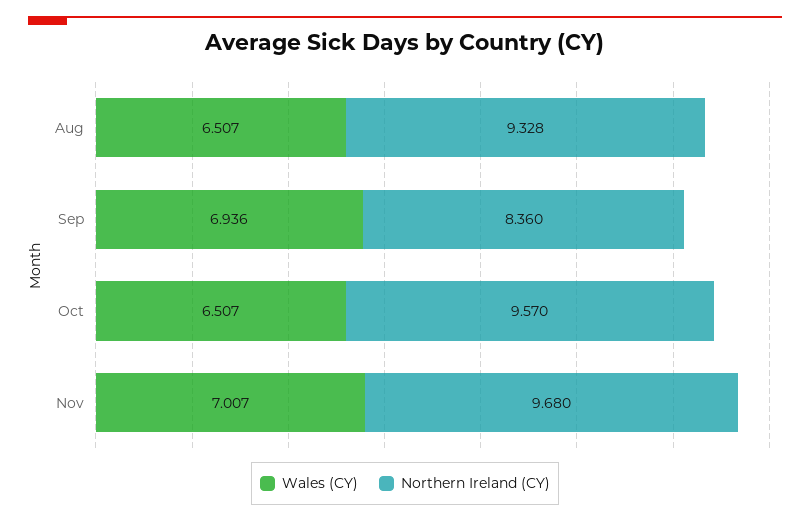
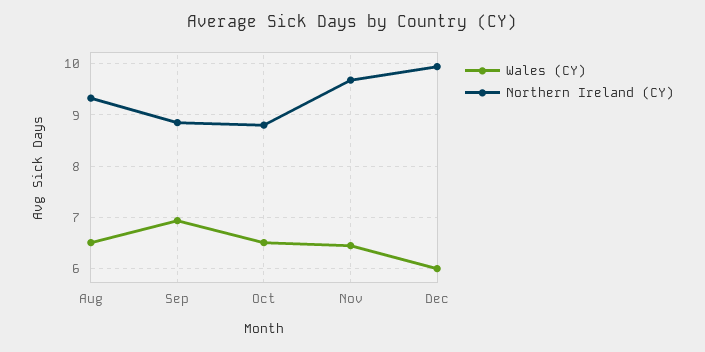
Northern Ireland (CY), Sep: 8.36 -> 8.8
Northern Ireland (CY), Oct: 9.57 -> 8.8
Wales (CY), Nov: 7.007 -> 6.4
Wales (CY), Dec: none -> 6
Northern Ireland (CY), Dec: none -> 10

